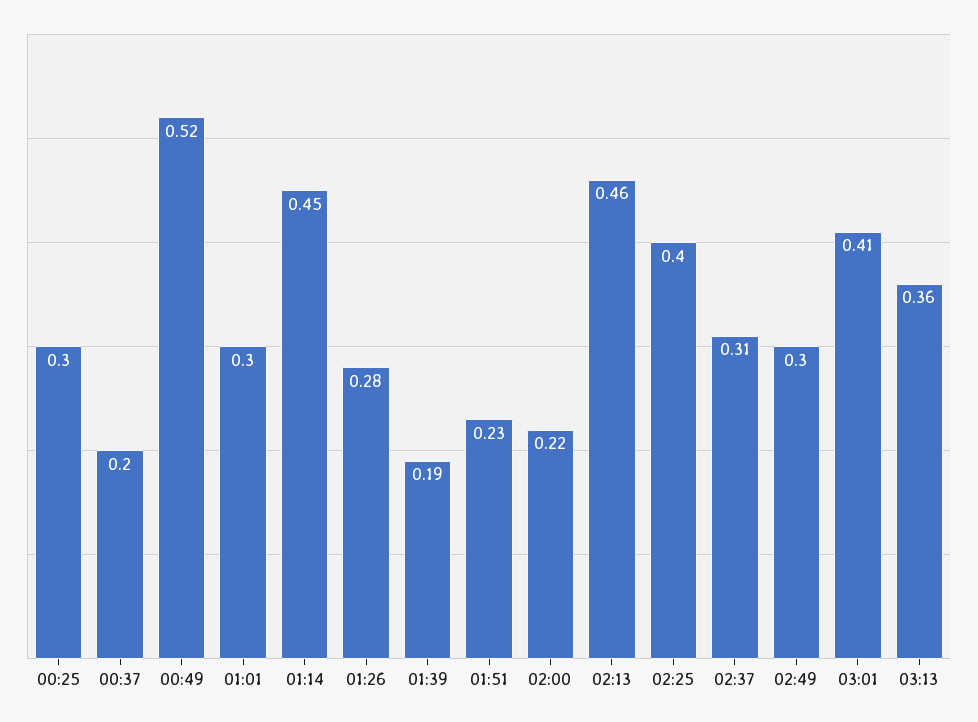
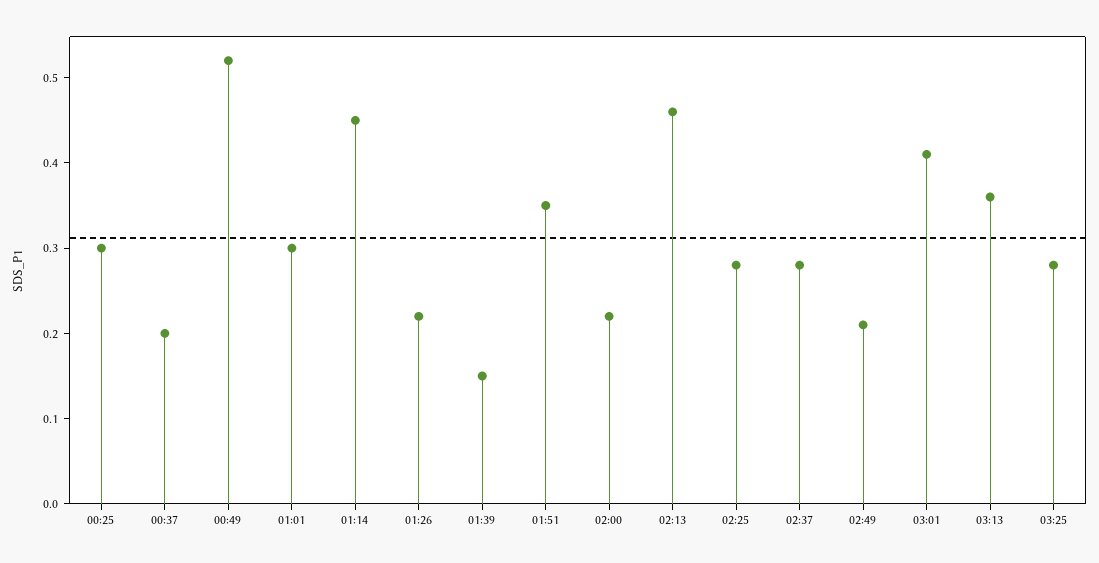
01:26: 0.28 -> 0.22
01:39: 0.19 -> 0.15
01:51: 0.23 -> 0.35
02:25: 0.4 -> 0.28
02:37: 0.31 -> 0.28
02:49: 0.3 -> 0.21
03:25: none -> 0.28

